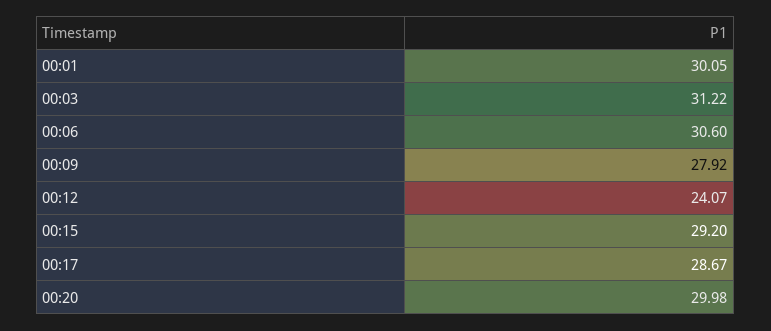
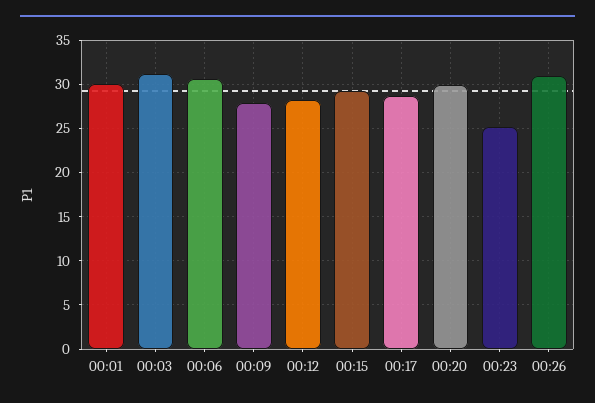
00:12: 24.07 -> 28
00:23: none -> 25
00:26: none -> 31

